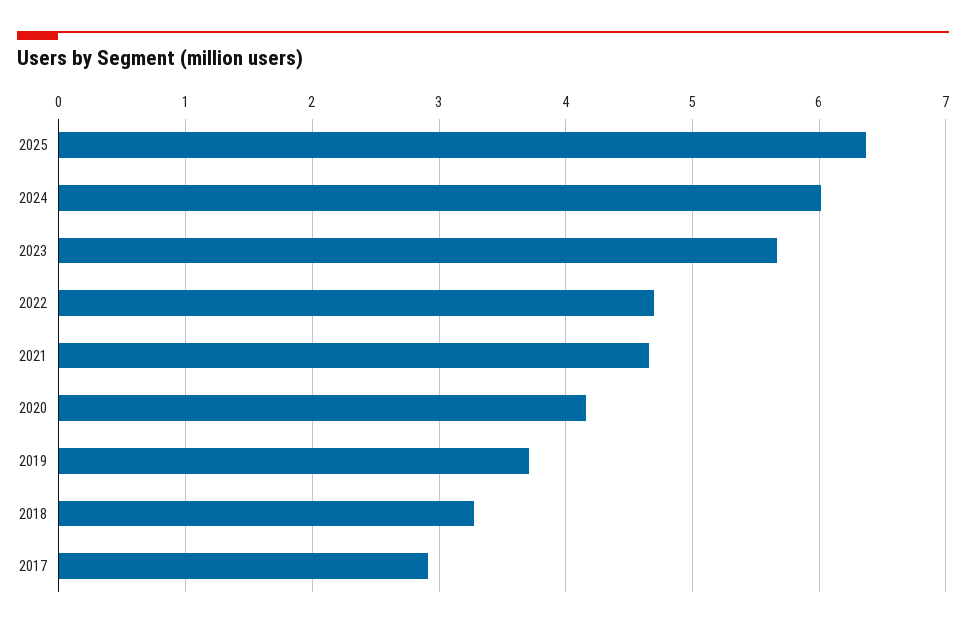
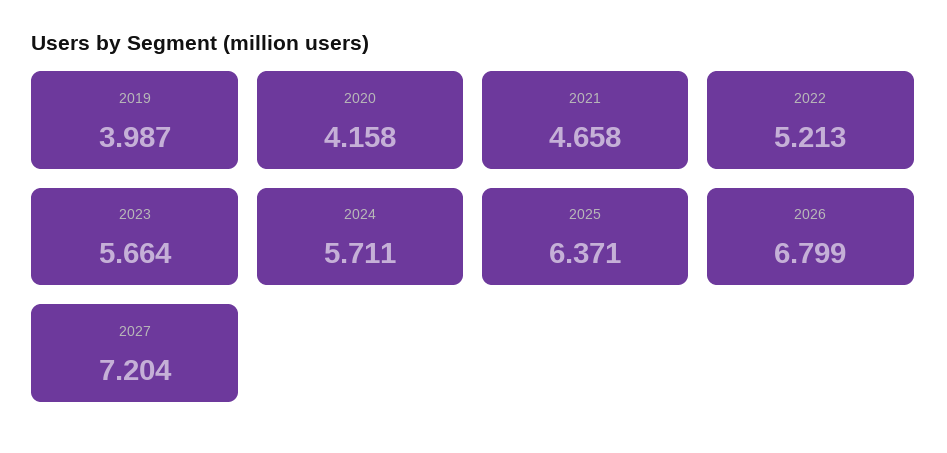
2024: 6 -> 5.711
2022: 4.7 -> 5.213
2019: 3.7 -> 3.987
2018: 3.3 -> none
2017: 2.9 -> none
2026: none -> 6.799
2027: none -> 7.204

